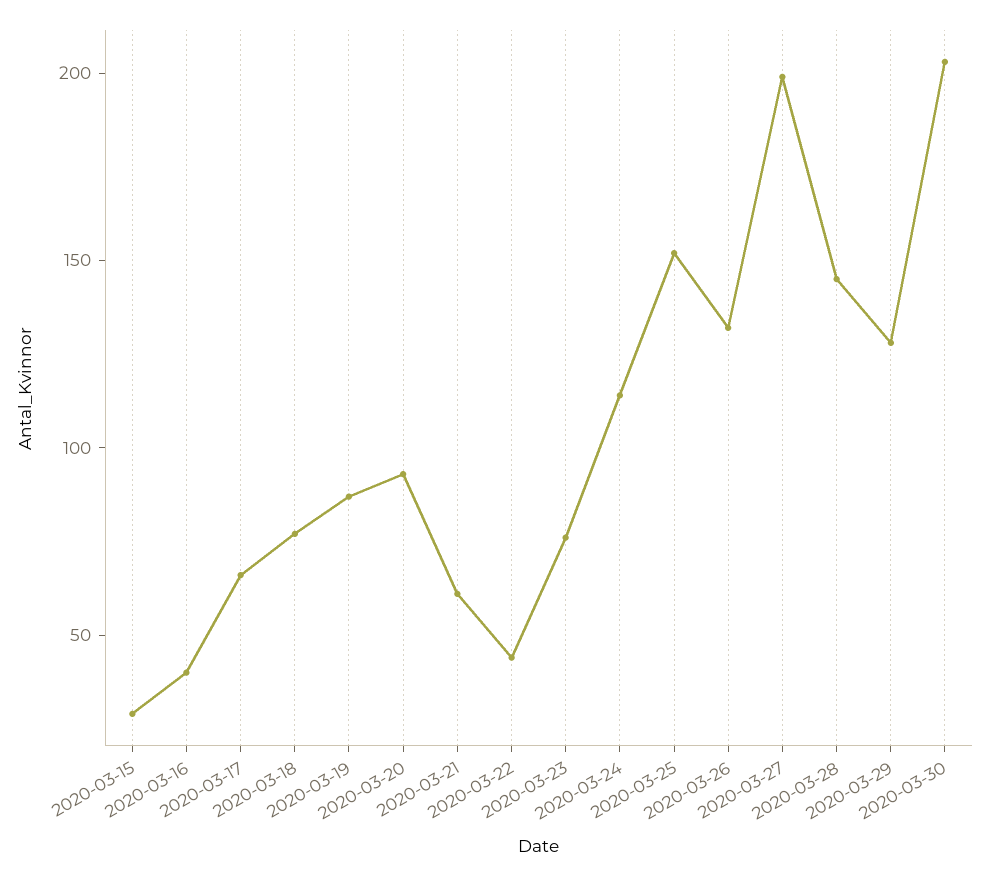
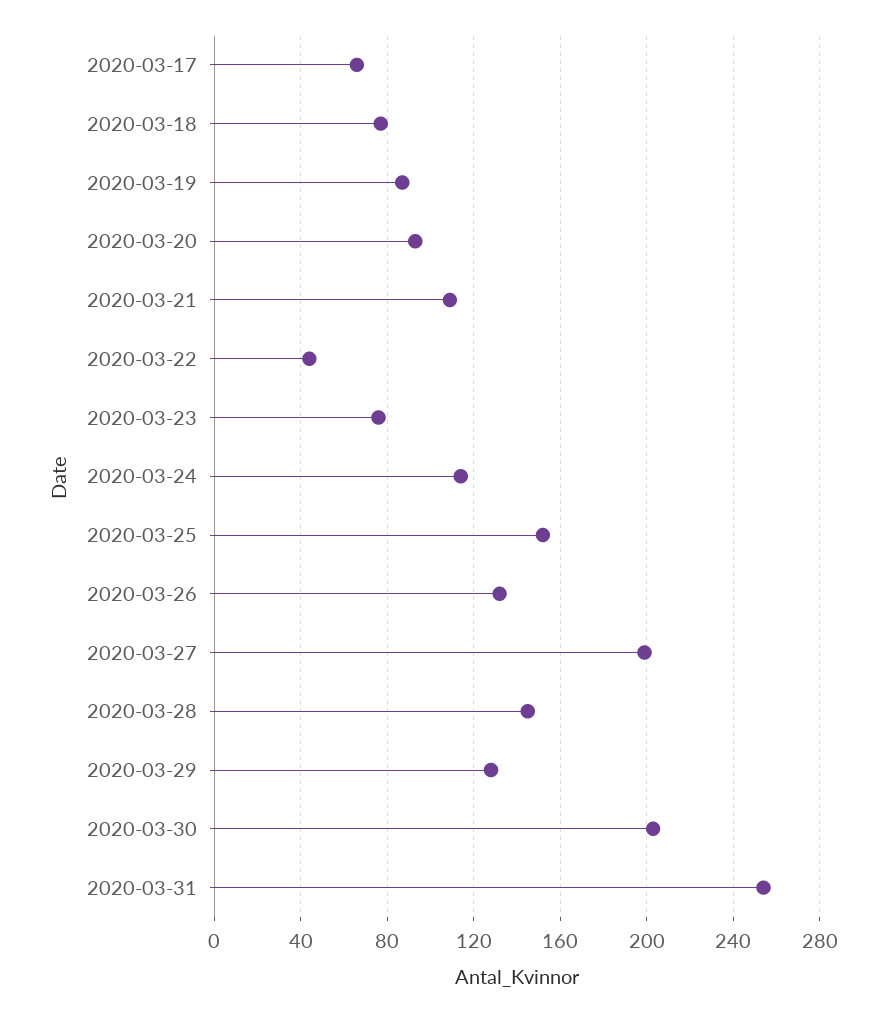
2020-03-15: 30 -> none
2020-03-16: 40 -> none
2020-03-21: 60 -> 110
2020-03-31: none -> 255

